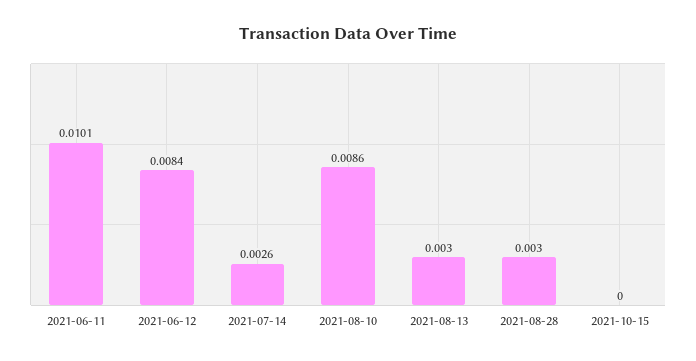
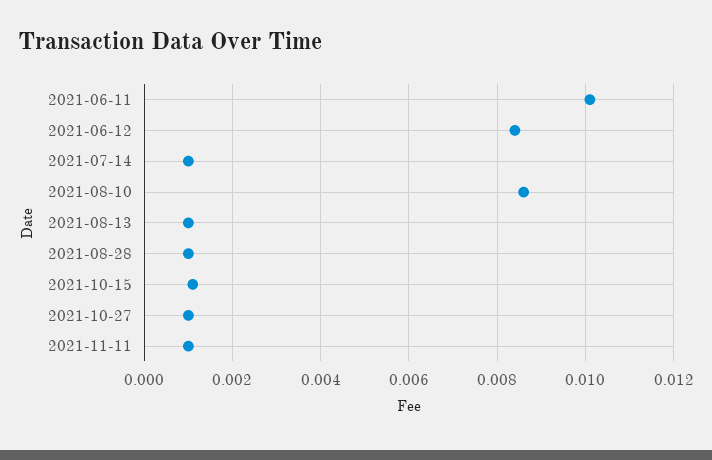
2021-07-14: 0.0026 -> 0.001
2021-08-13: 0.003 -> 0.001
2021-08-28: 0.003 -> 0.001
2021-10-15: 0 -> 0.001
2021-10-27: none -> 0.001
2021-11-11: none -> 0.001

